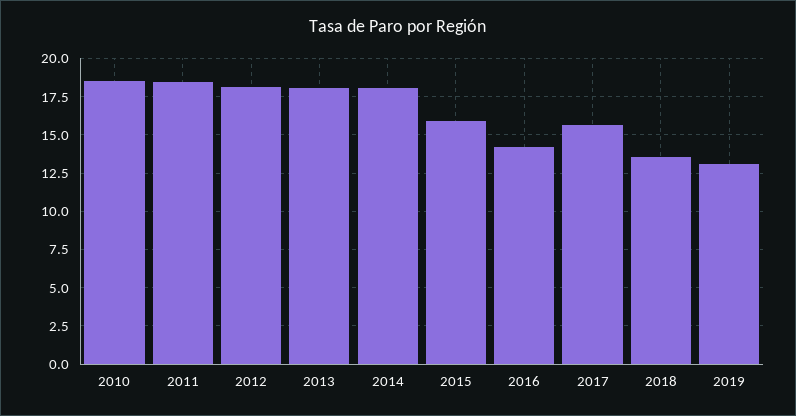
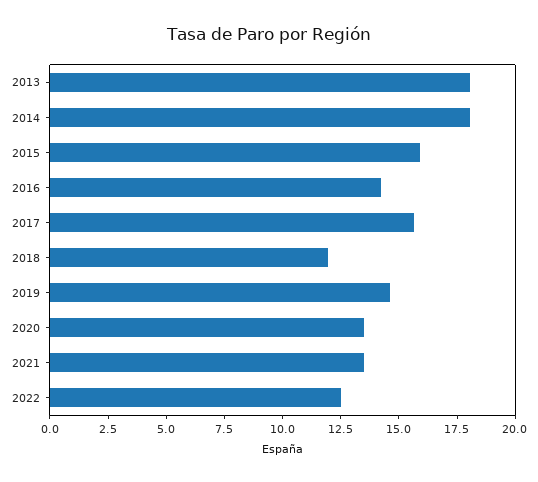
2010: 18.5 -> none
2011: 18.5 -> none
2012: 18 -> none
2018: 13.5 -> 12
2019: 13 -> 14.5
2020: none -> 13.5
2021: none -> 13.5
2022: none -> 12.5

